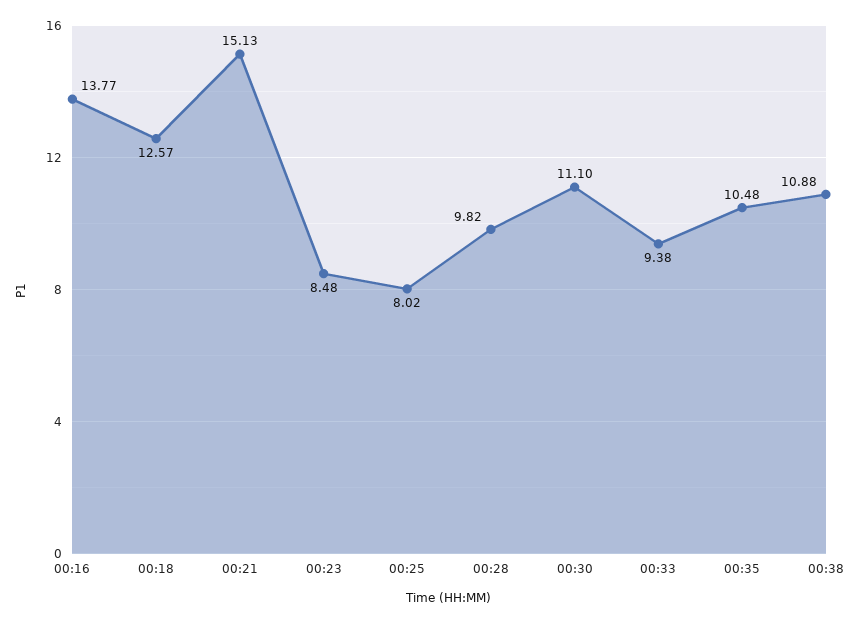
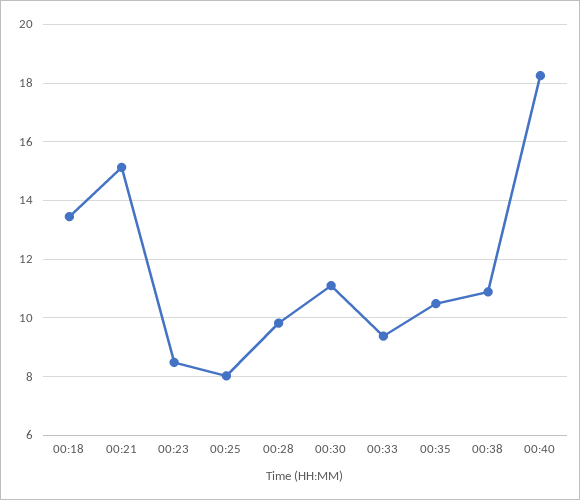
00:16: 13.77 -> none
00:18: 12.57 -> 13.5
00:40: none -> 18.25

